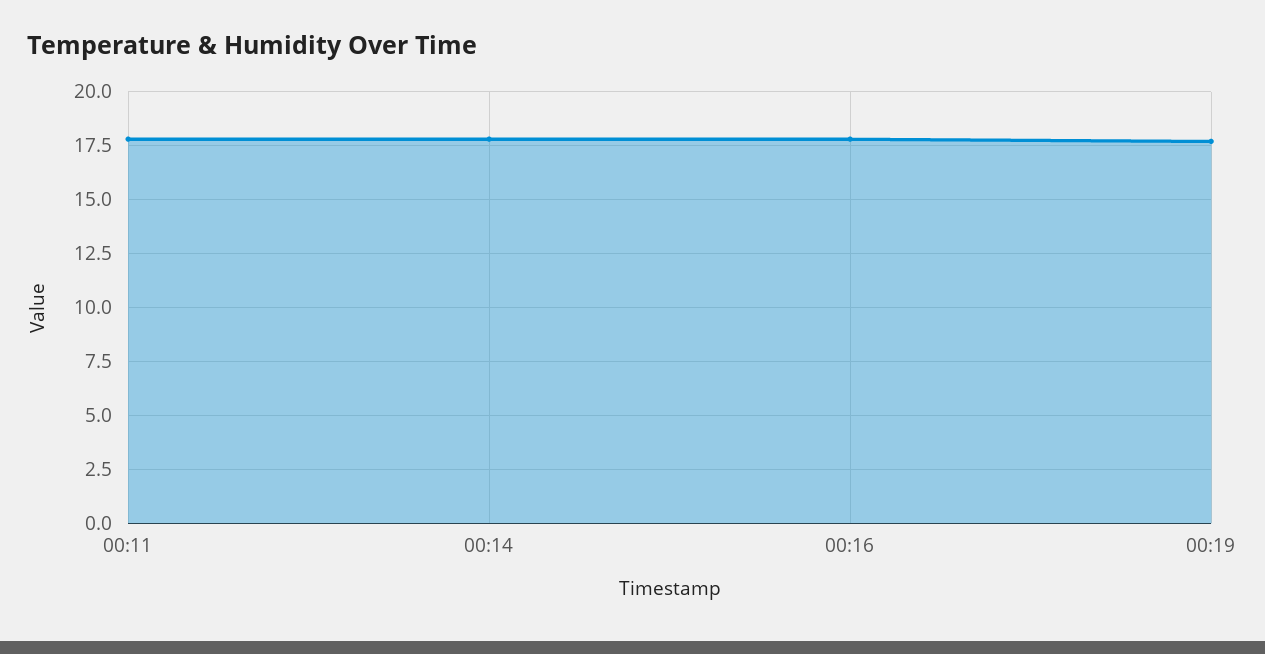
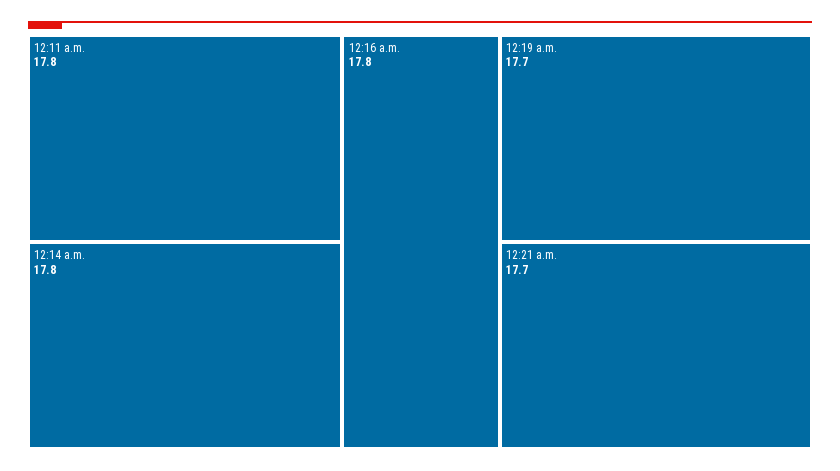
12:21 a.m.: none -> 17.7

